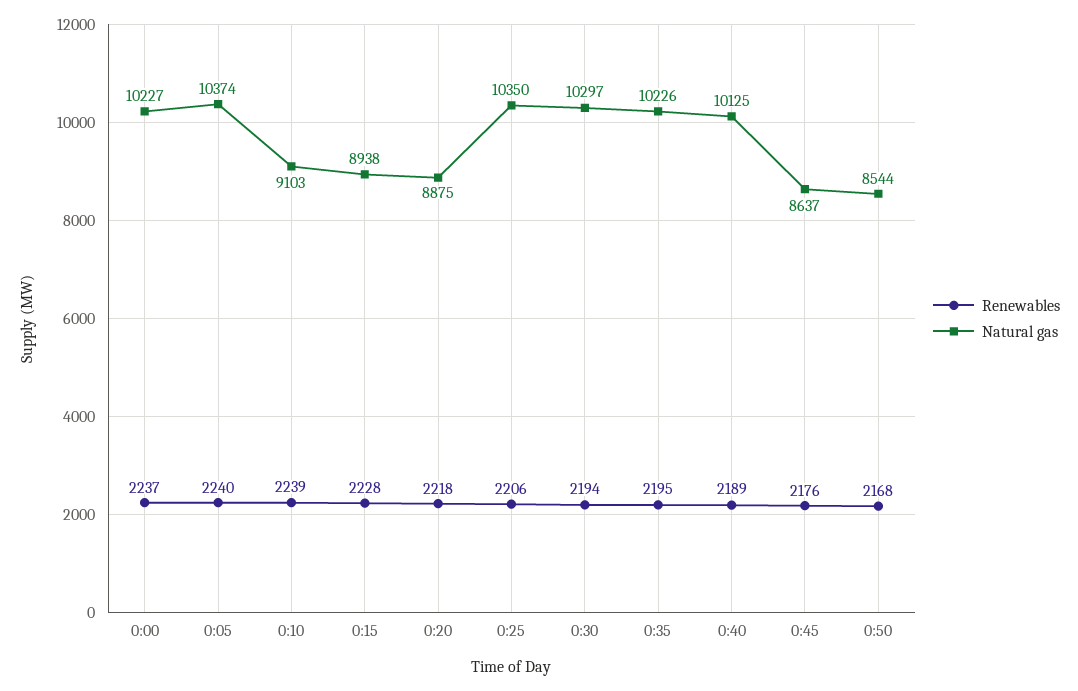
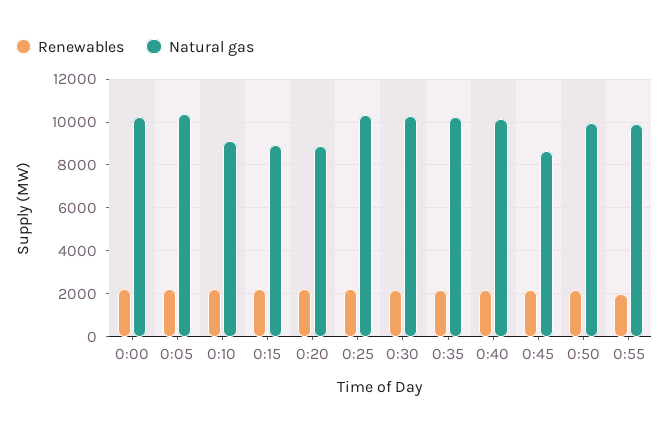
Natural gas, 0:50: 8544 -> 10000
Renewables, 0:55: none -> 2000
Natural gas, 0:55: none -> 10000

